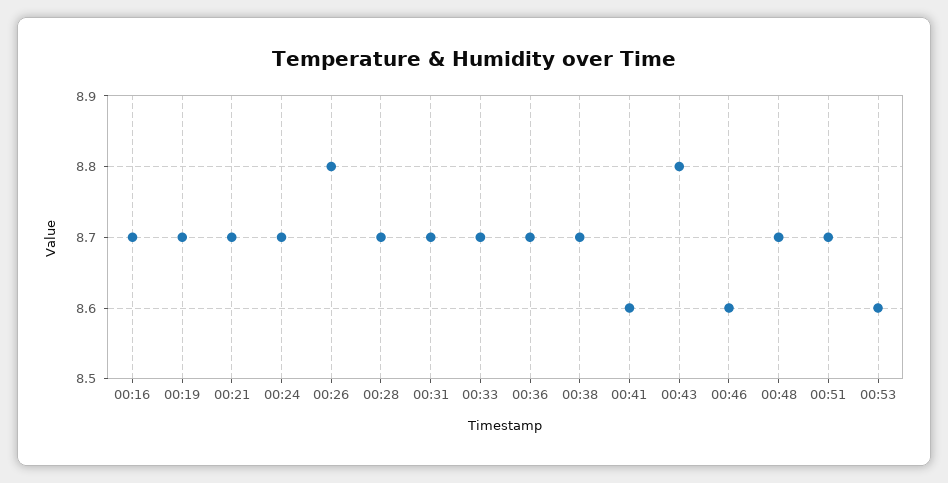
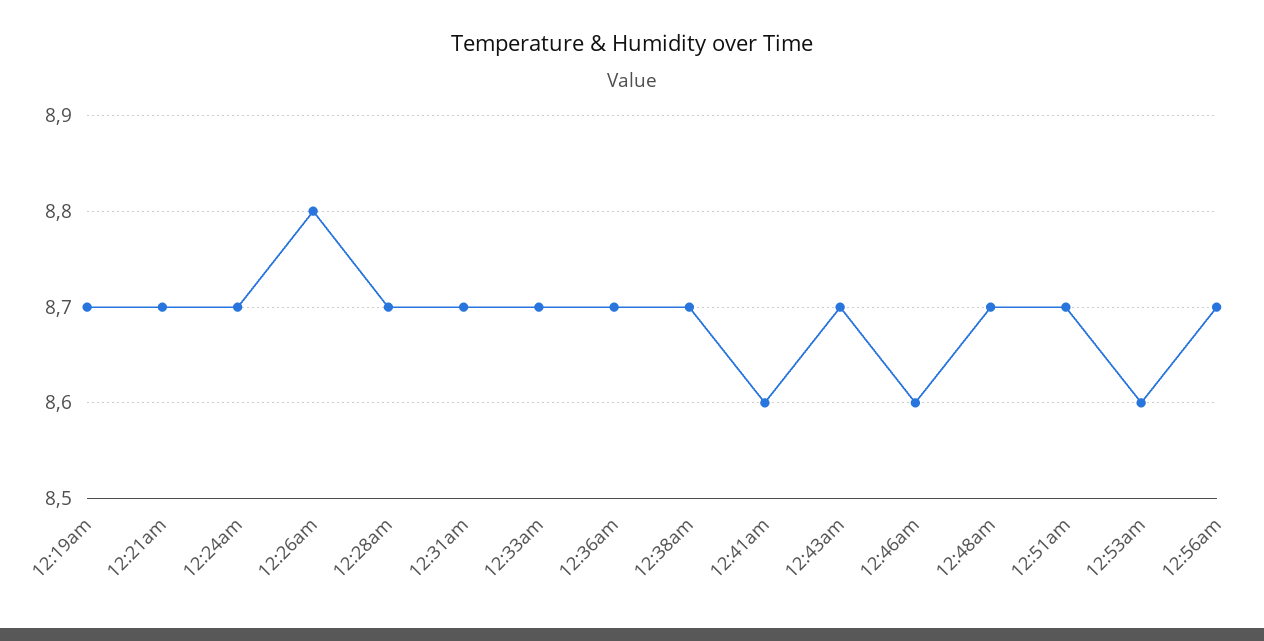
00:16: 8.7 -> none
00:43: 8.8 -> 8.7
12:56am: none -> 8.7

